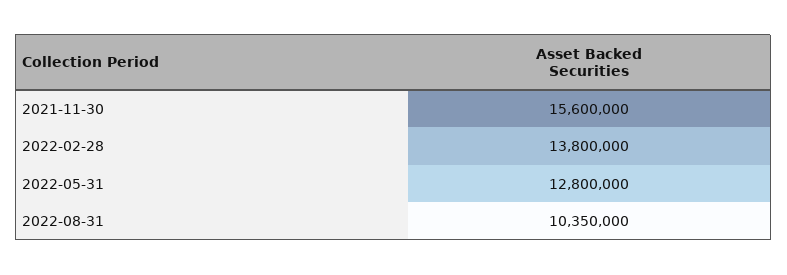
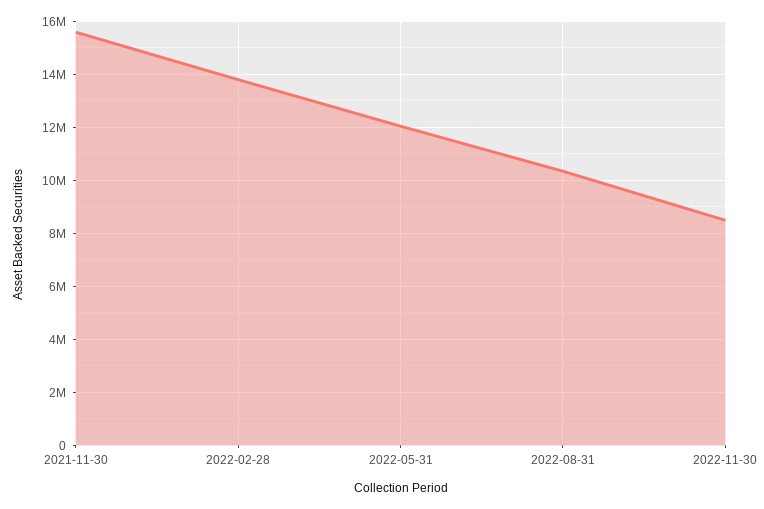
2022-05-31: 12800000 -> 12000000
2022-11-30: none -> 8500000

